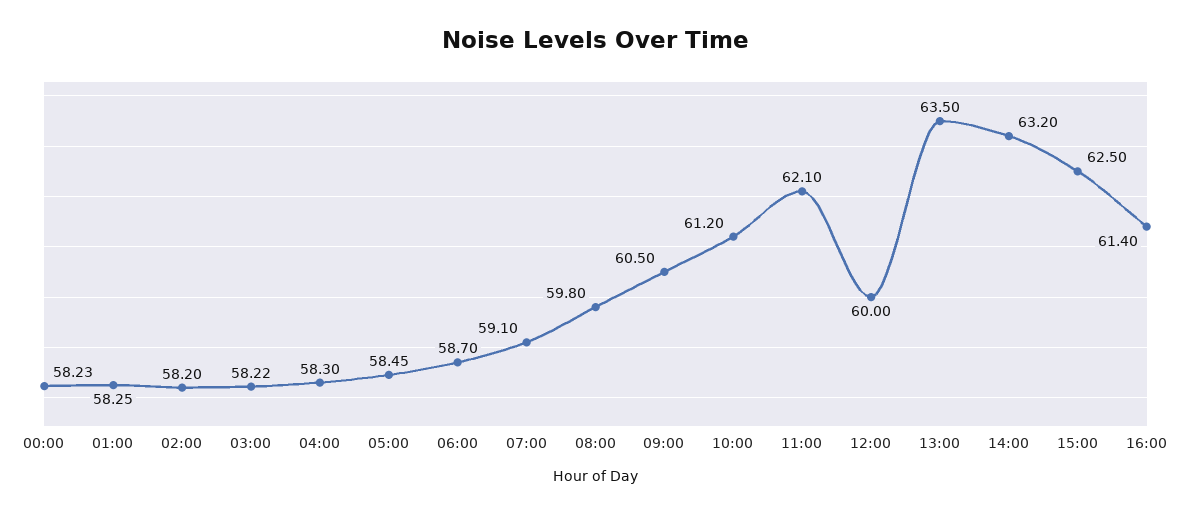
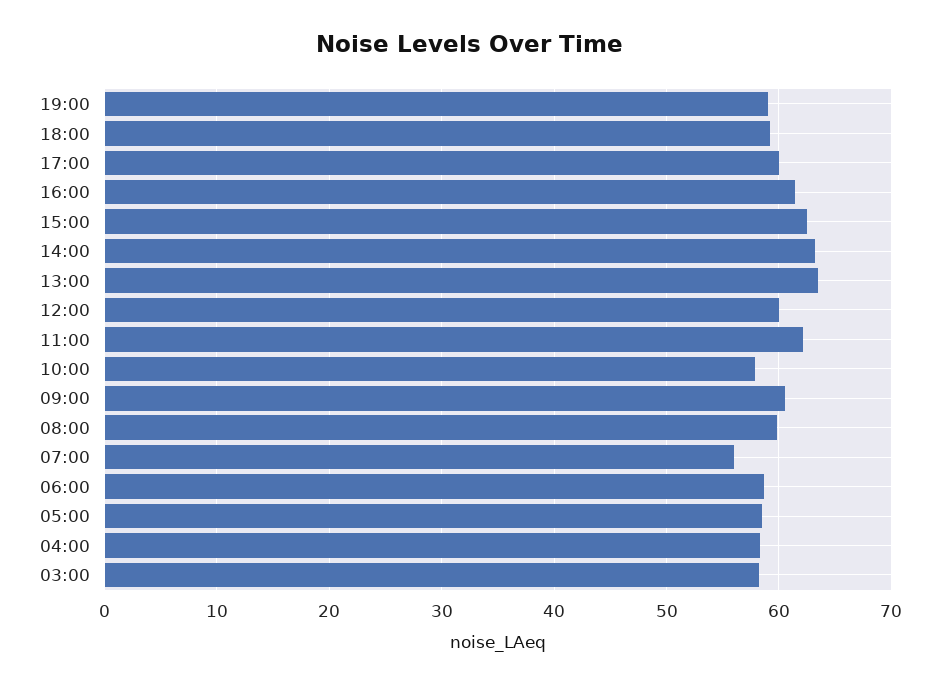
00:00: 58.23 -> none
01:00: 58.25 -> none
02:00: 58.2 -> none
07:00: 59.1 -> 56
10:00: 61.2 -> 58
19:00: none -> 59
18:00: none -> 59
17:00: none -> 60

